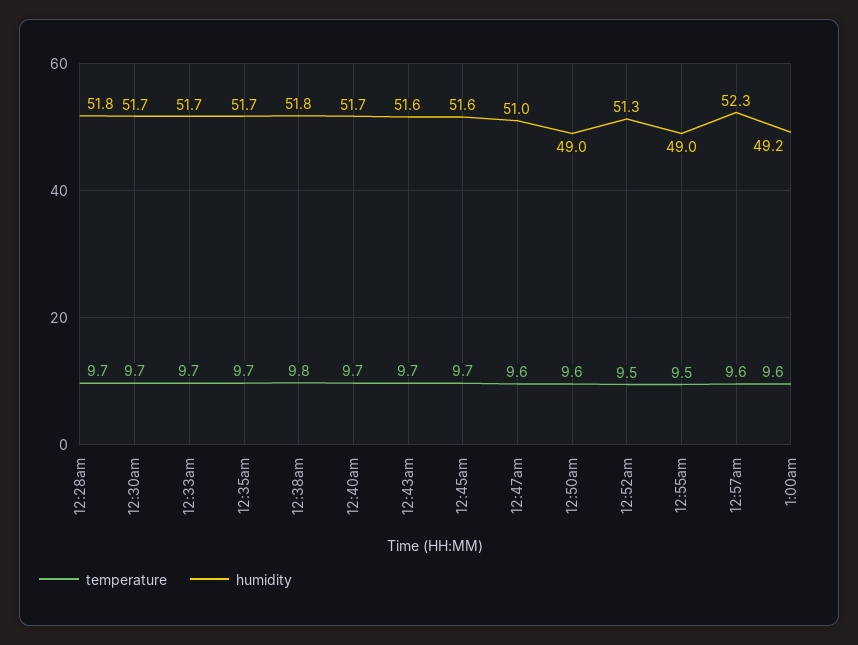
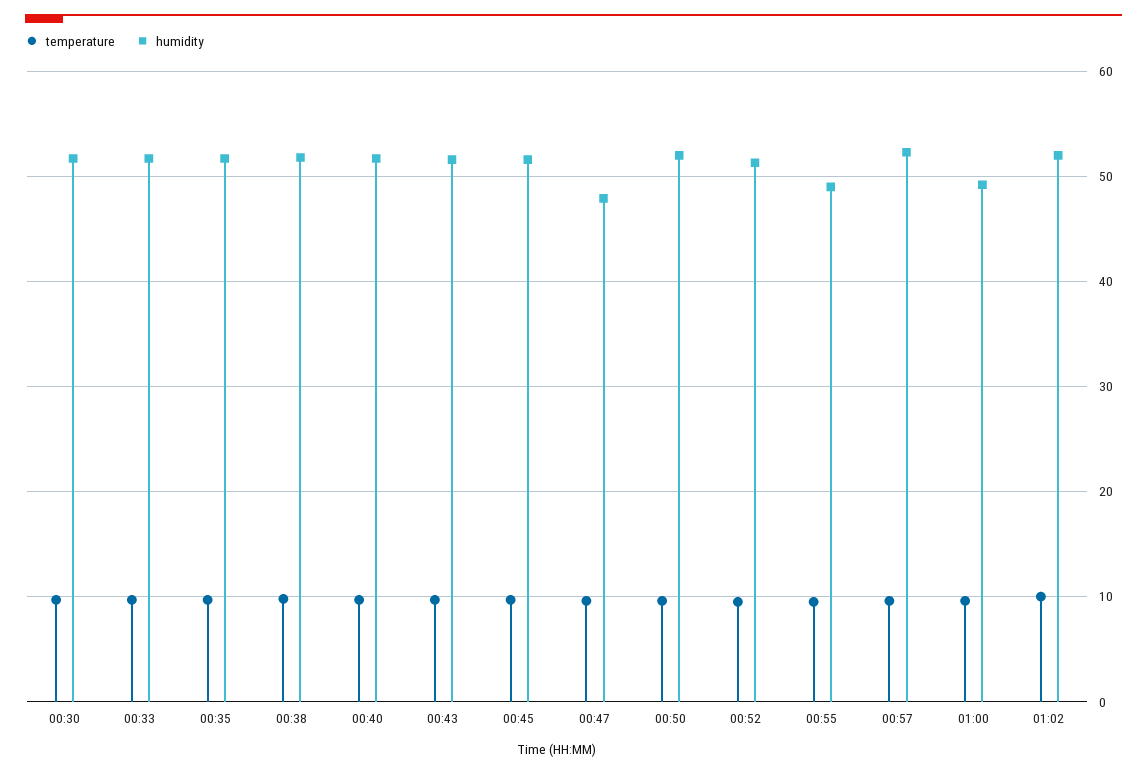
temperature, 12:28am: 9.7 -> none
humidity, 12:28am: 51.8 -> none
humidity, 12:47am: 51 -> 48
humidity, 12:50am: 49 -> 52
temperature, 01:02: none -> 10
humidity, 01:02: none -> 52

